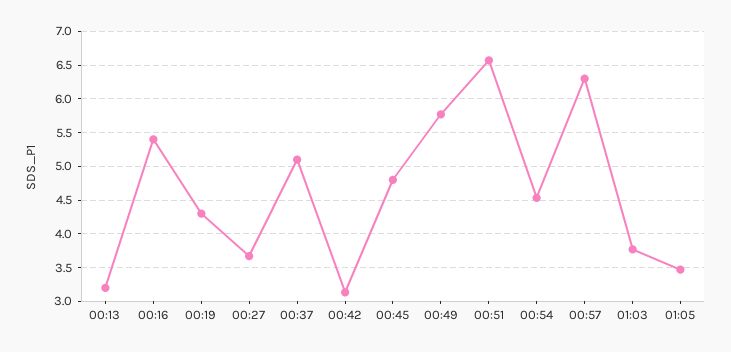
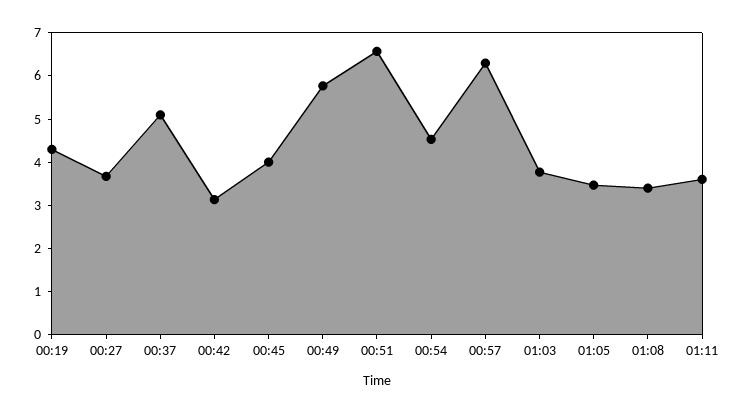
00:13: 3.2 -> none
00:16: 5.4 -> none
00:45: 4.8 -> 4
01:08: none -> 3.4
01:11: none -> 3.6

